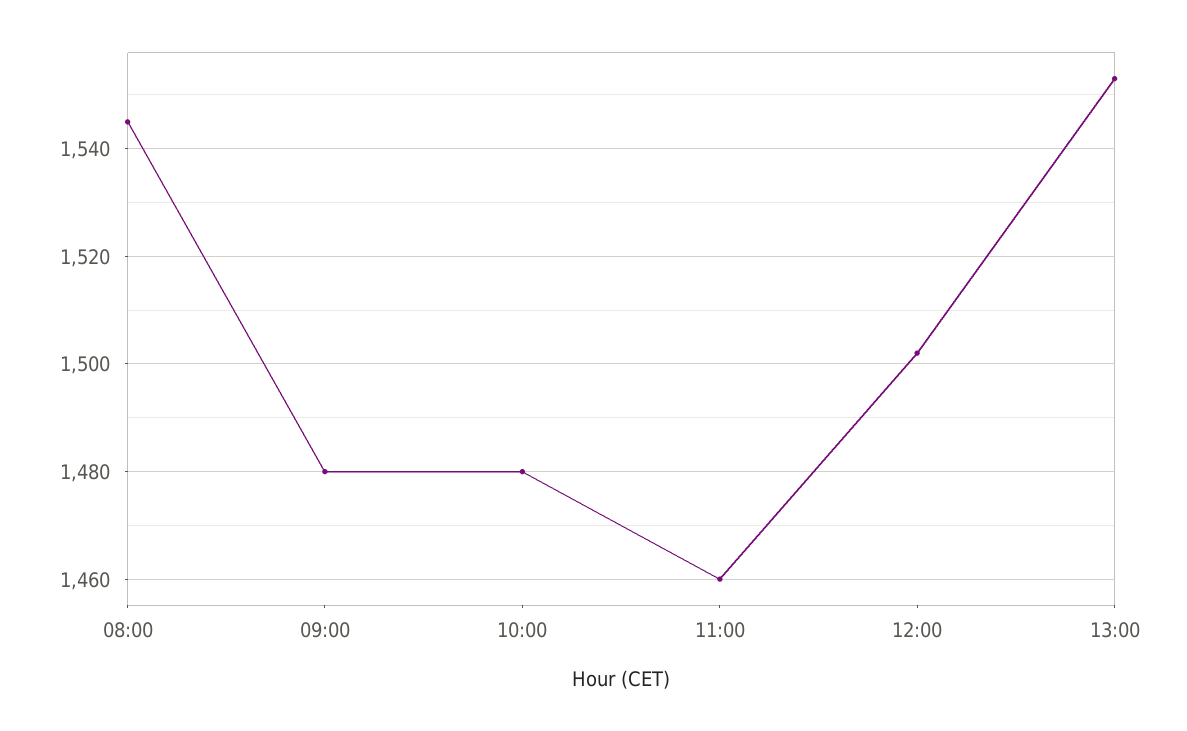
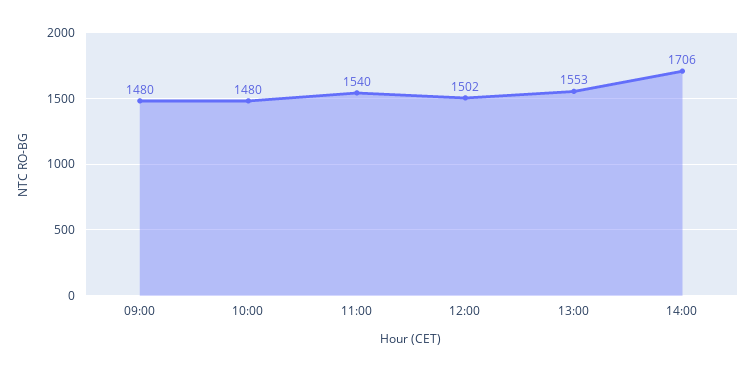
08:00: 1545 -> none
11:00: 1460 -> 1540
14:00: none -> 1706

